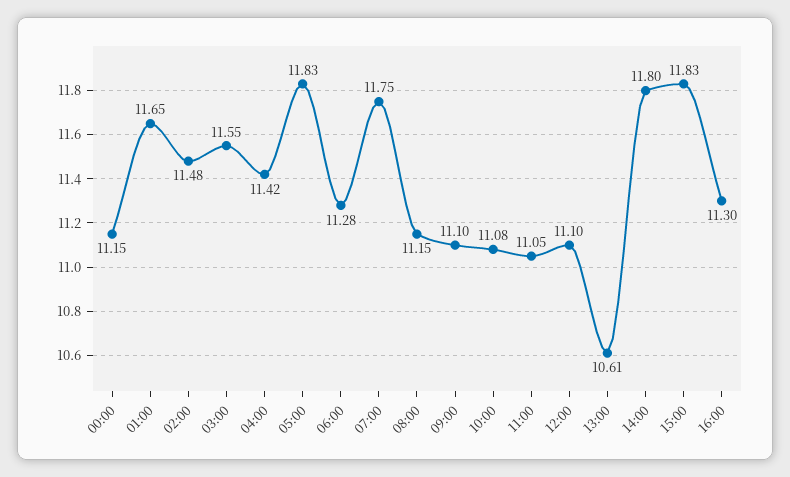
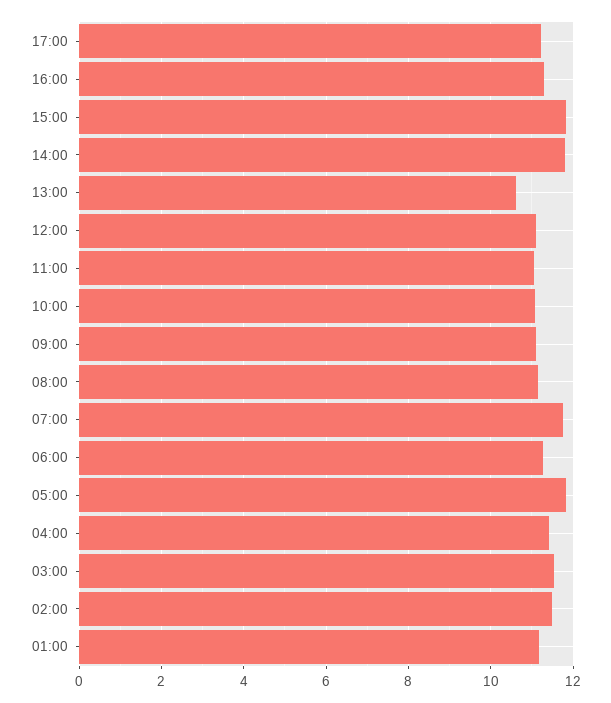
00:00: 11.15 -> none
01:00: 11.65 -> 11.2
17:00: none -> 11.2

